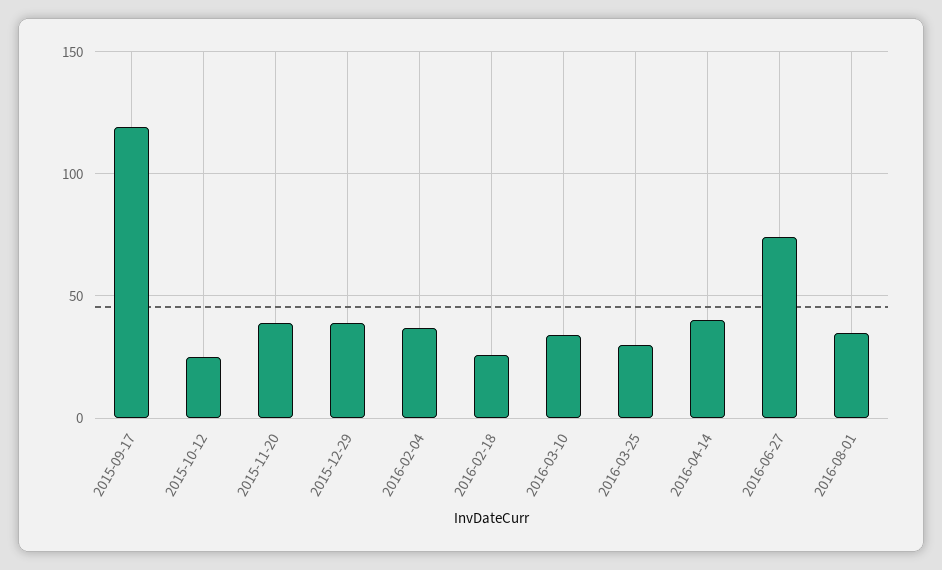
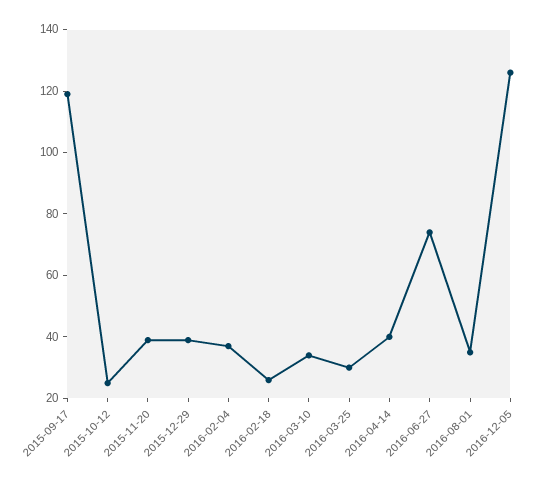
2016-12-05: none -> 125

